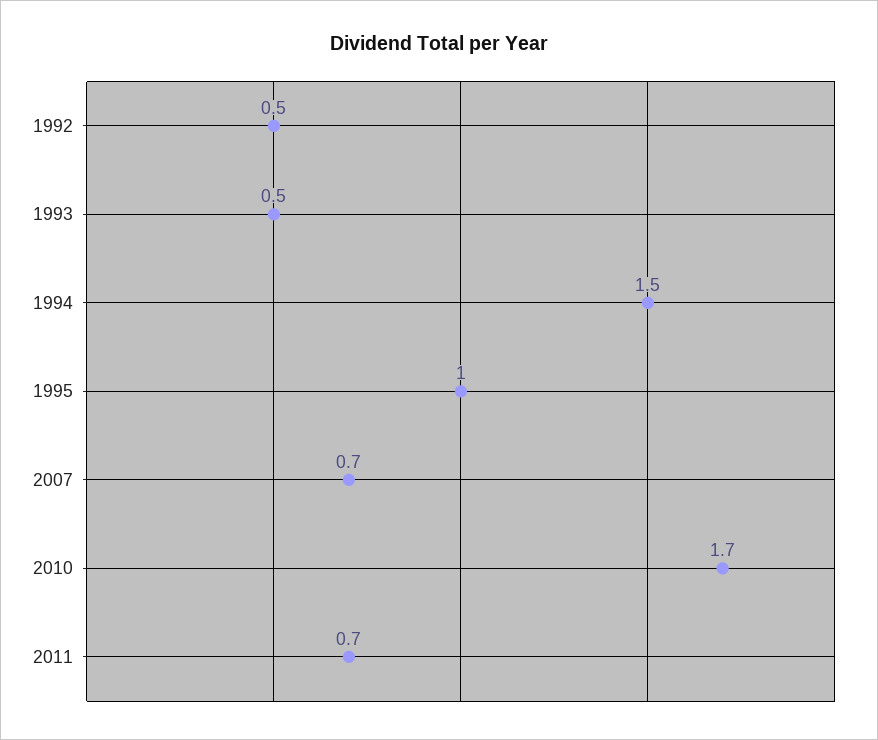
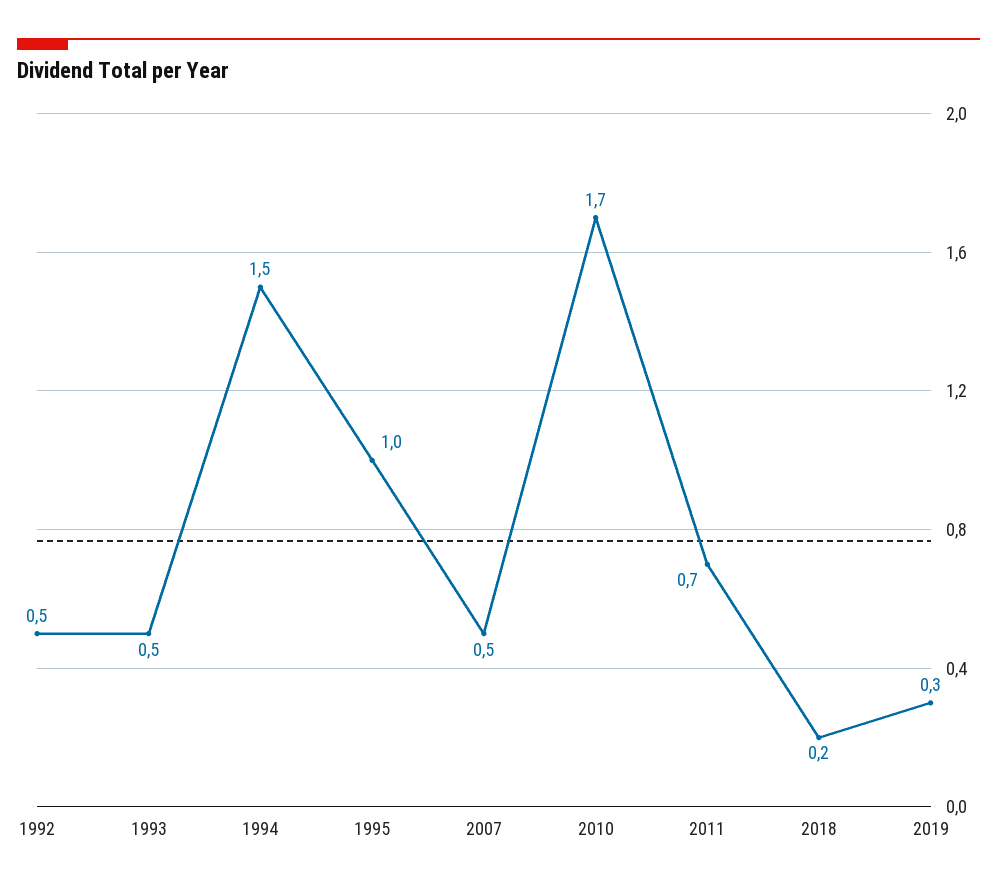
2007: 0.7 -> 0.5
2018: none -> 0.2
2019: none -> 0.3

